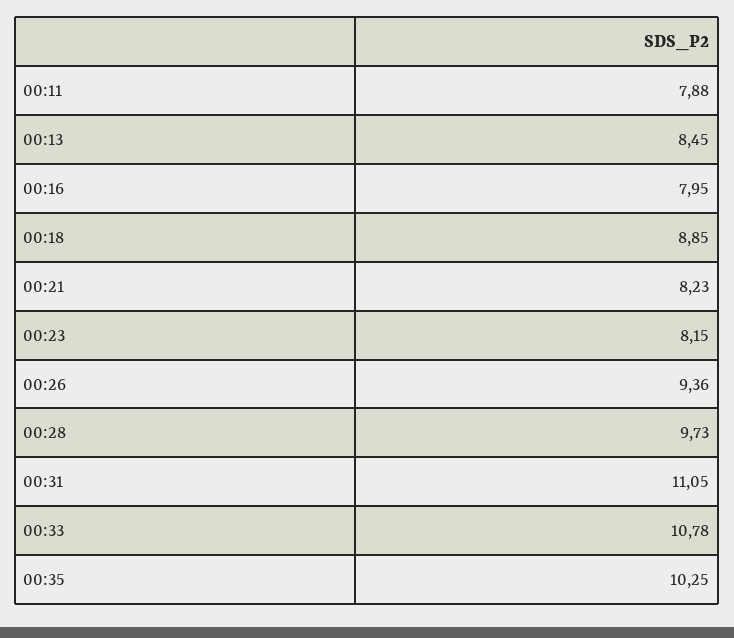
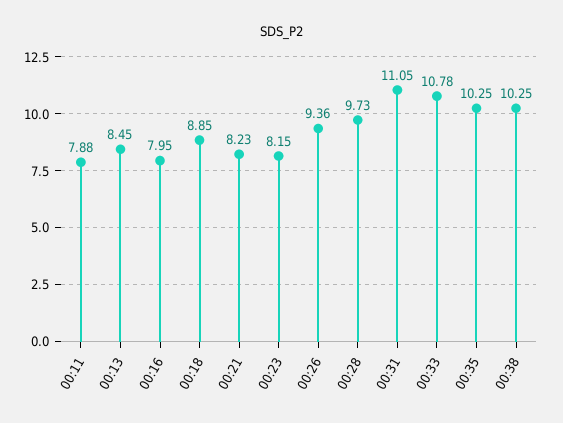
00:38: none -> 10.25

